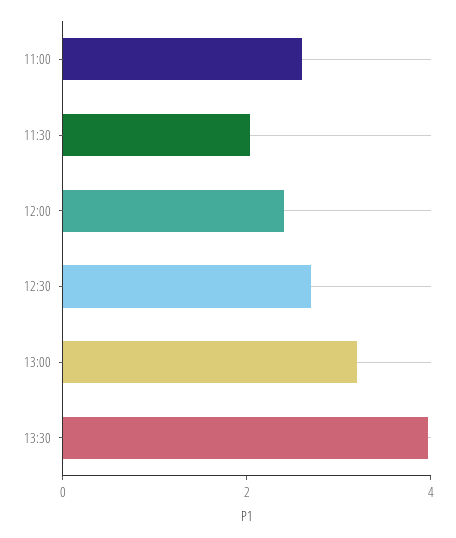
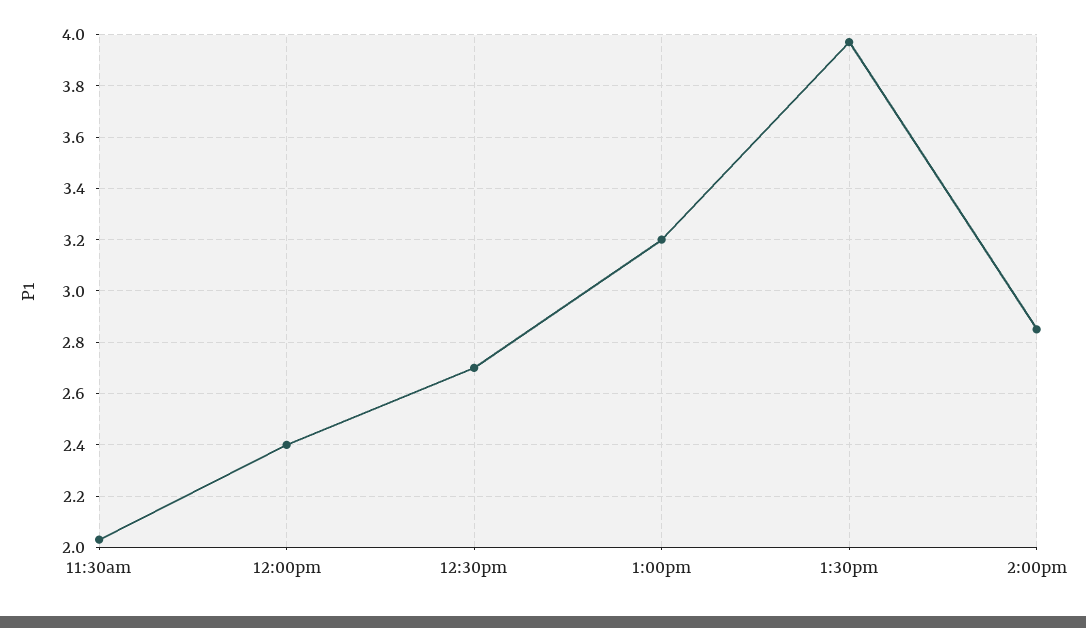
11:00: 2.5 -> none
2:00pm: none -> 2.85

